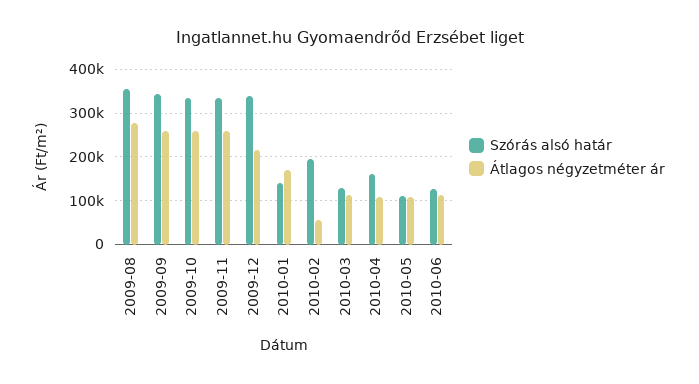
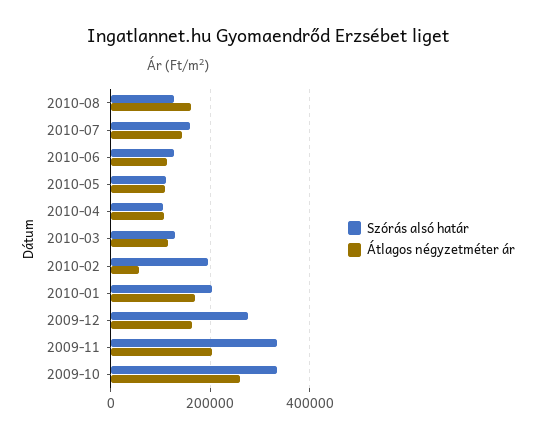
Szórás alsó határ, 2009-08: 360000 -> none
Átlagos négyzetméter ár, 2009-08: 280000 -> none
Szórás alsó határ, 2009-09: 340000 -> none
Átlagos négyzetméter ár, 2009-09: 260000 -> none
Átlagos négyzetméter ár, 2009-11: 260000 -> 200000
Szórás alsó határ, 2009-12: 340000 -> 280000
Átlagos négyzetméter ár, 2009-12: 220000 -> 160000
Szórás alsó határ, 2010-01: 140000 -> 200000
Szórás alsó határ, 2010-04: 160000 -> 100000
Szórás alsó határ, 2010-08: none -> 120000
Átlagos négyzetméter ár, 2010-08: none -> 160000
Szórás alsó határ, 2010-07: none -> 160000
Átlagos négyzetméter ár, 2010-07: none -> 140000

